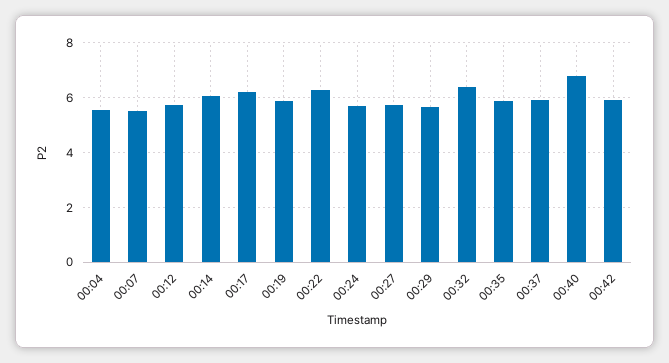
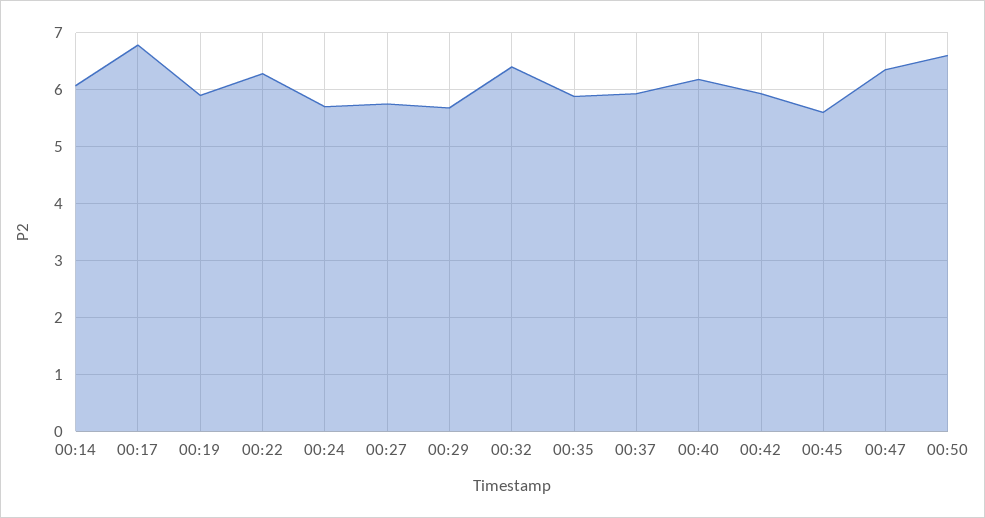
00:04: 5.5 -> none
00:07: 5.5 -> none
00:12: 5.75 -> none
00:17: 6.25 -> 6.8
00:40: 6.75 -> 6.2
00:45: none -> 5.6
00:47: none -> 6.4
00:50: none -> 6.6

